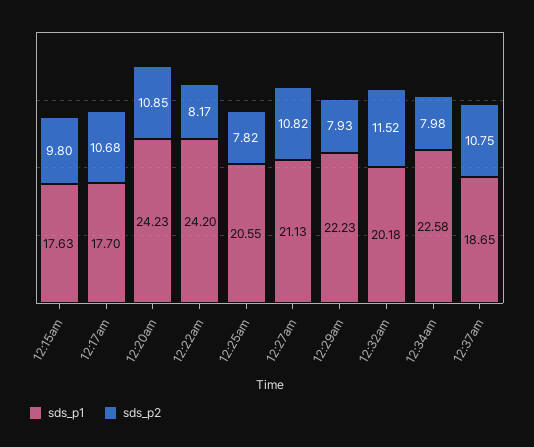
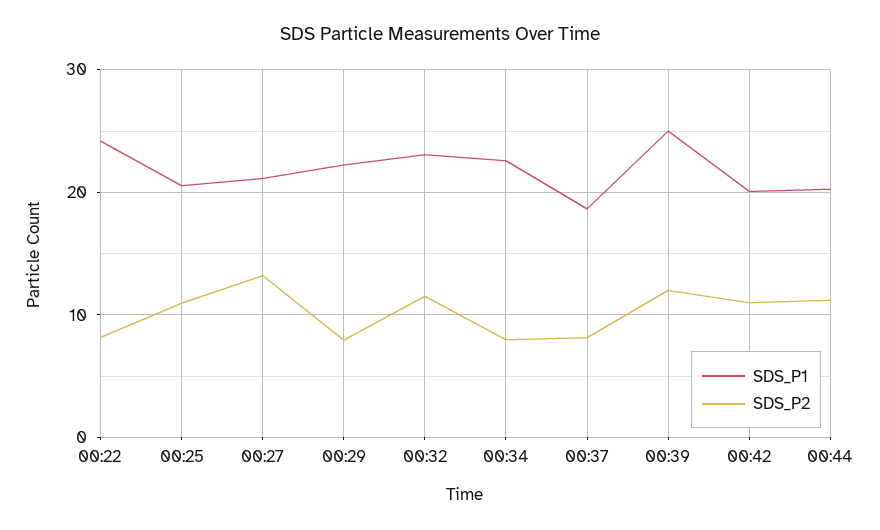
sds_p1, 12:15am: 17.63 -> none
sds_p2, 12:15am: 9.8 -> none
sds_p1, 12:17am: 17.7 -> none
sds_p2, 12:17am: 10.68 -> none
sds_p1, 12:20am: 24.23 -> none
sds_p2, 12:20am: 10.85 -> none
sds_p2, 12:25am: 7.82 -> 11
sds_p2, 12:27am: 10.82 -> 13
sds_p1, 12:32am: 20.18 -> 23
sds_p2, 12:37am: 10.75 -> 8
sds_p1, 00:39: none -> 25
sds_p2, 00:39: none -> 12
sds_p1, 00:42: none -> 20
sds_p2, 00:42: none -> 11
sds_p1, 00:44: none -> 20
sds_p2, 00:44: none -> 11

